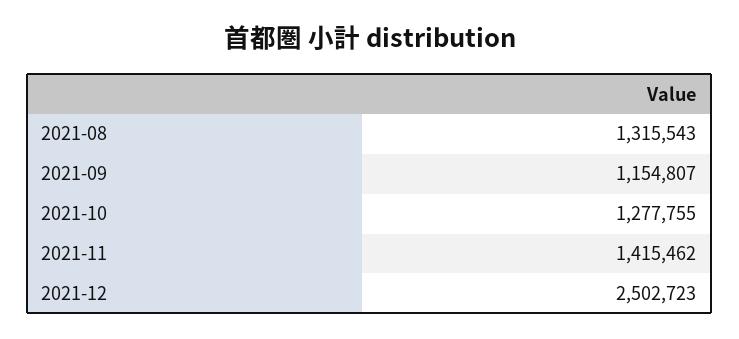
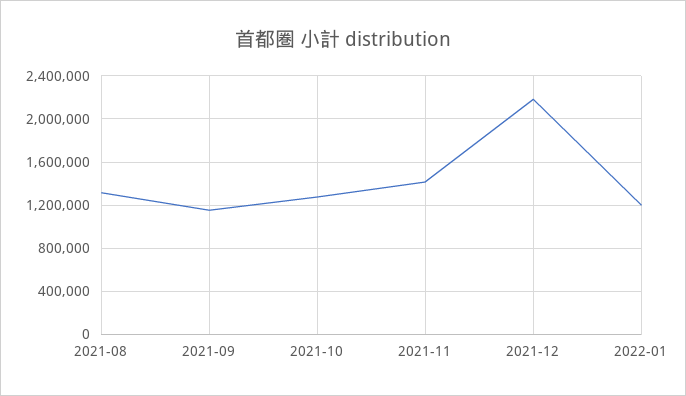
2021-12: 2502723 -> 2200000
2022-01: none -> 1200000

